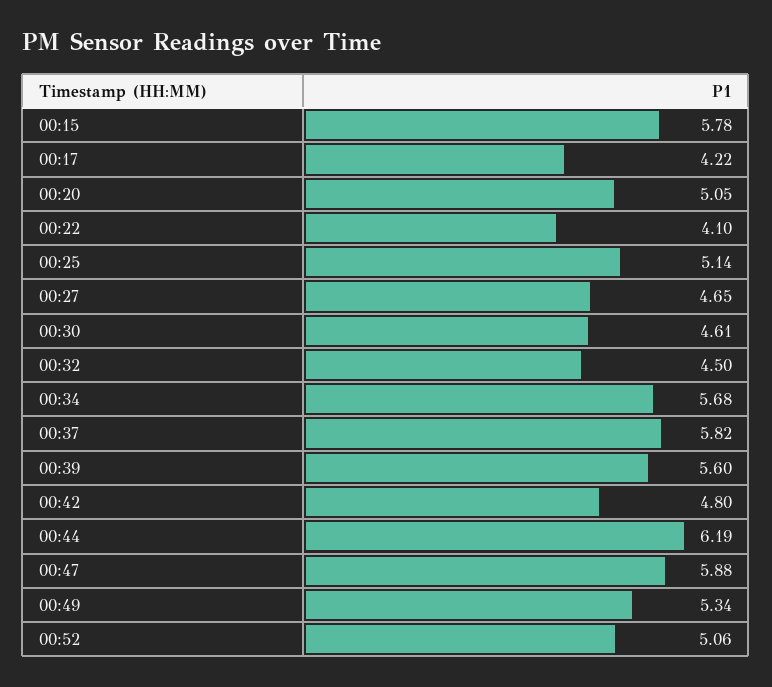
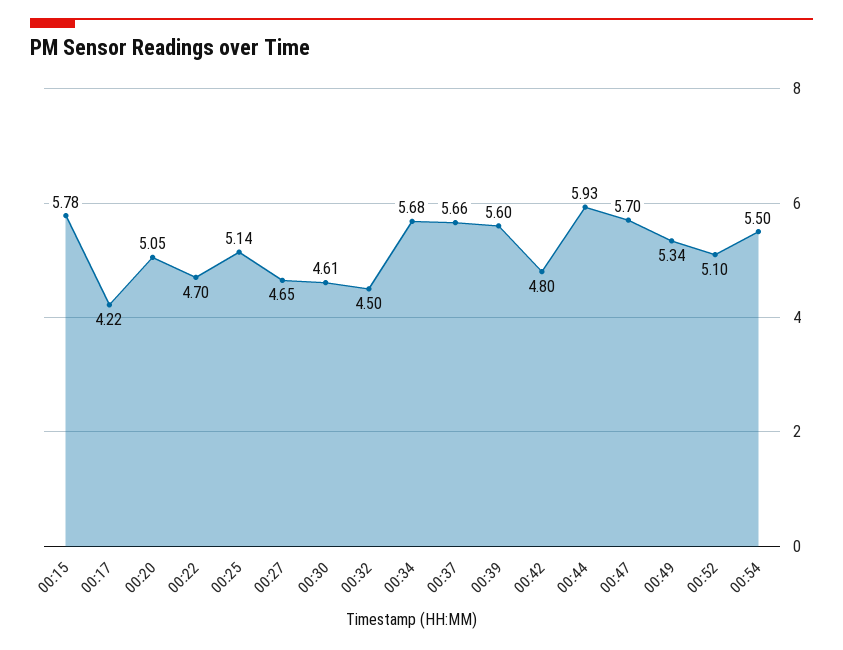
00:22: 4.1 -> 4.7
00:37: 5.82 -> 5.66
00:44: 6.19 -> 5.93
00:47: 5.88 -> 5.7
00:52: 5.06 -> 5.1
00:54: none -> 5.5

